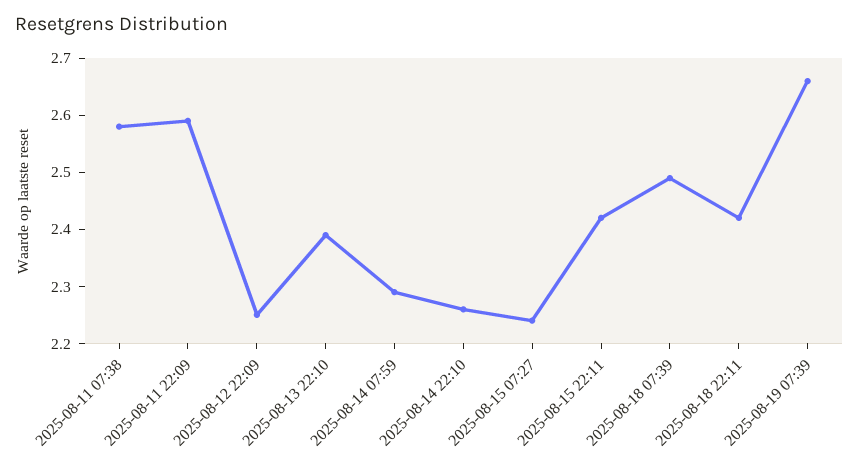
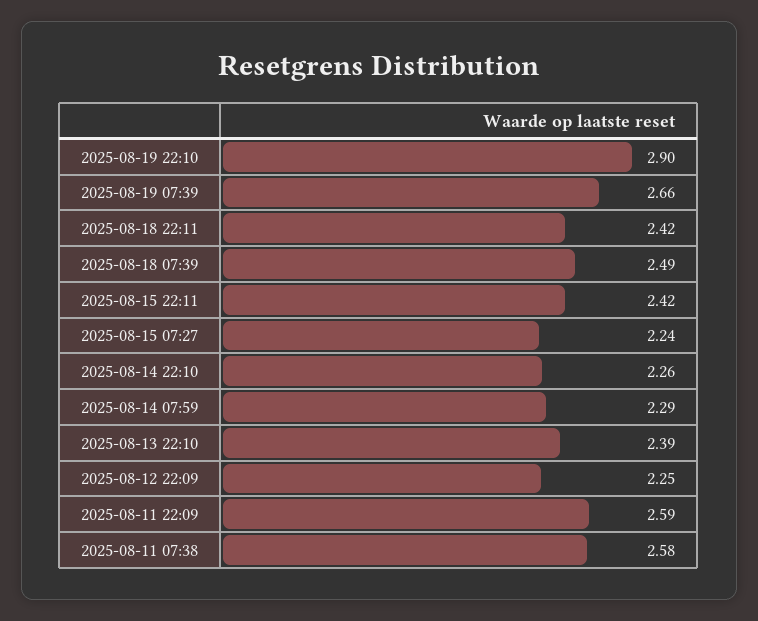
2025-08-19 22:10: none -> 2.9

